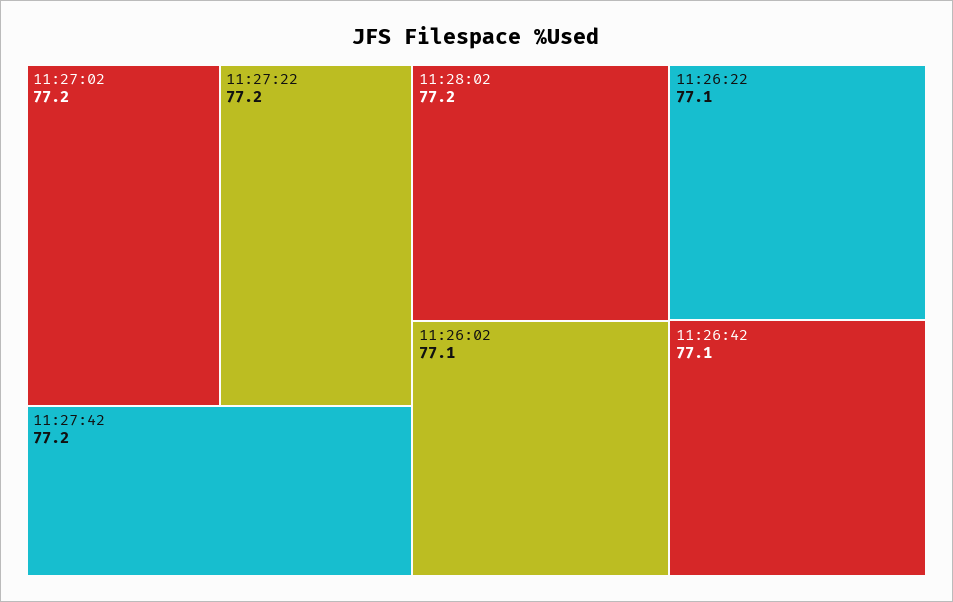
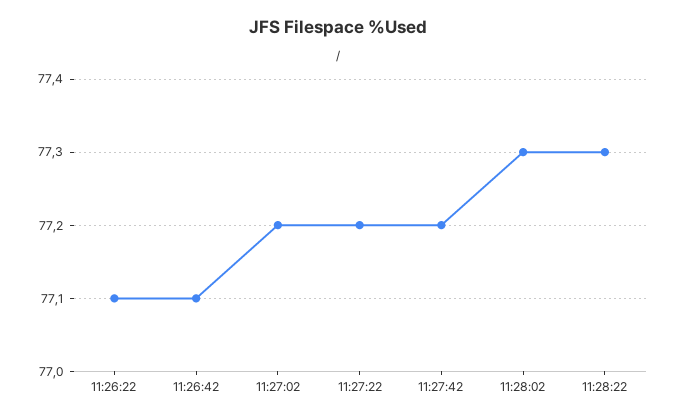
11:28:02: 77.2 -> 77.3
11:26:02: 77.1 -> none
11:28:22: none -> 77.3

